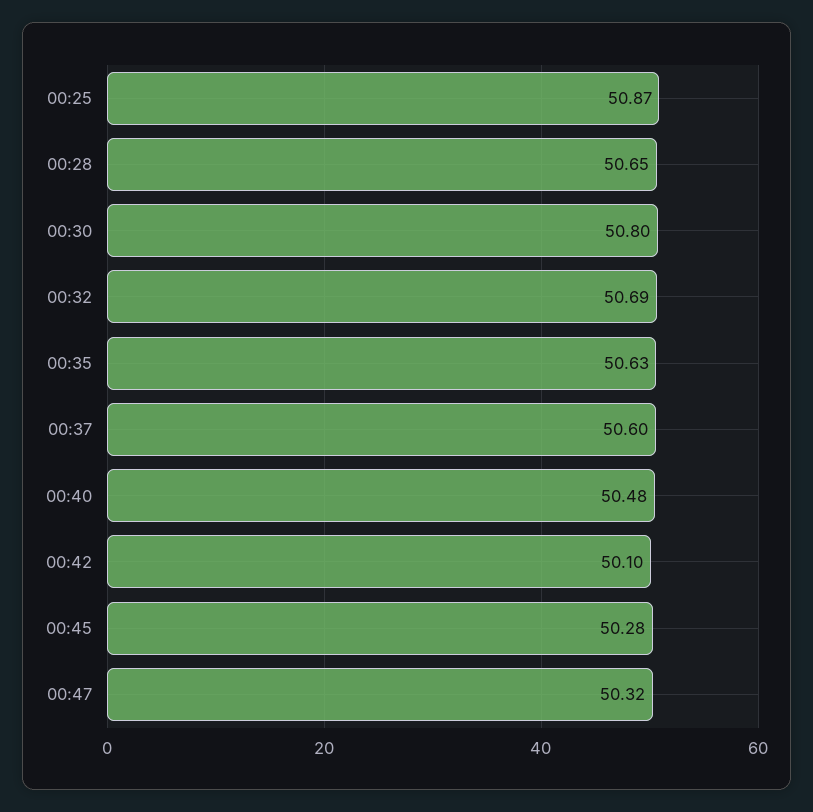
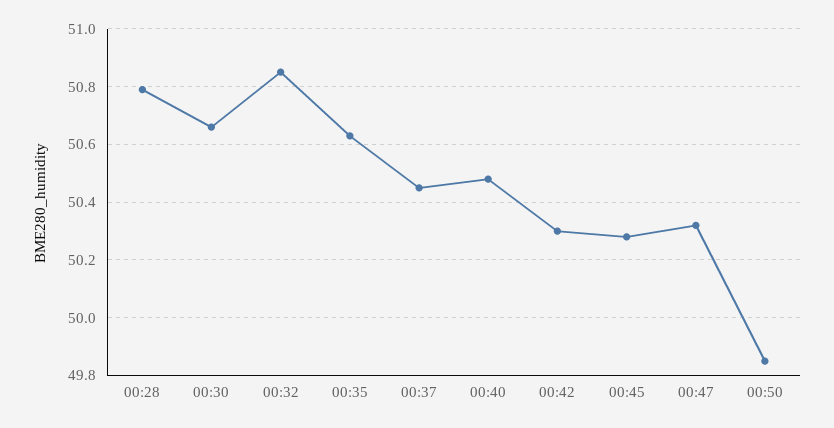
00:25: 50.87 -> none
00:28: 50.65 -> 50.8
00:30: 50.8 -> 50.65
00:32: 50.69 -> 50.85
00:37: 50.6 -> 50.45
00:42: 50.1 -> 50.3
00:50: none -> 49.85

